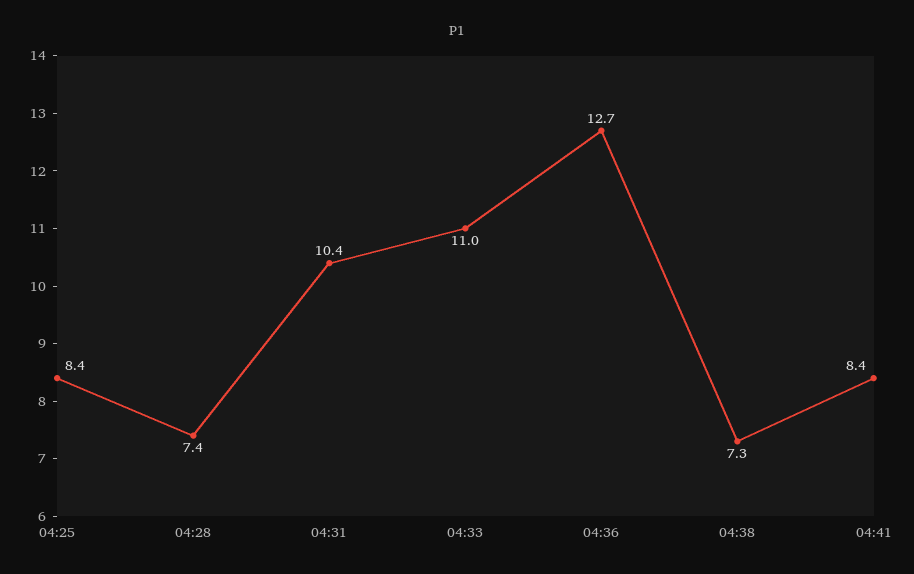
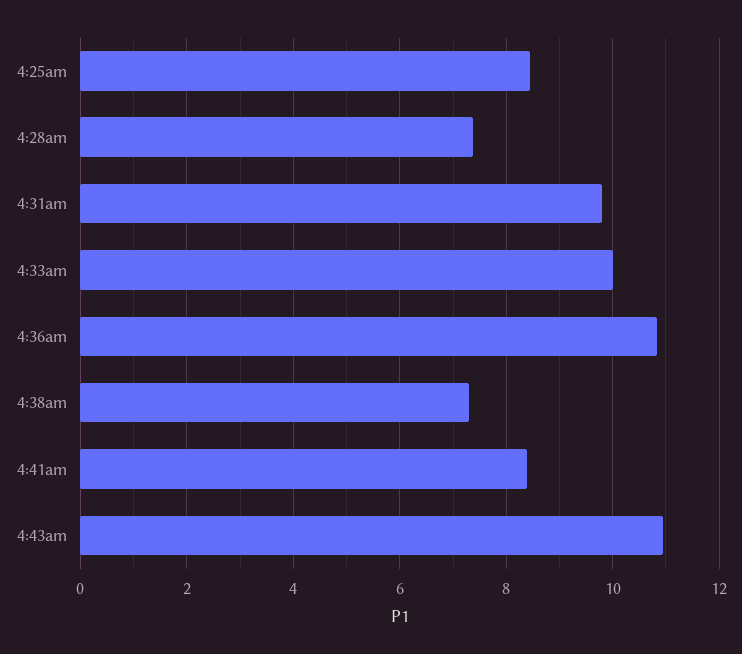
04:31: 10.4 -> 9.8
04:33: 11 -> 10
04:36: 12.7 -> 10.8
4:43am: none -> 11

